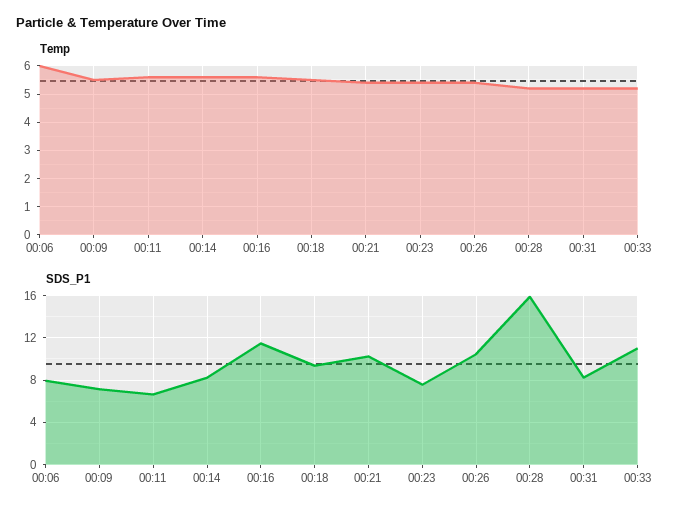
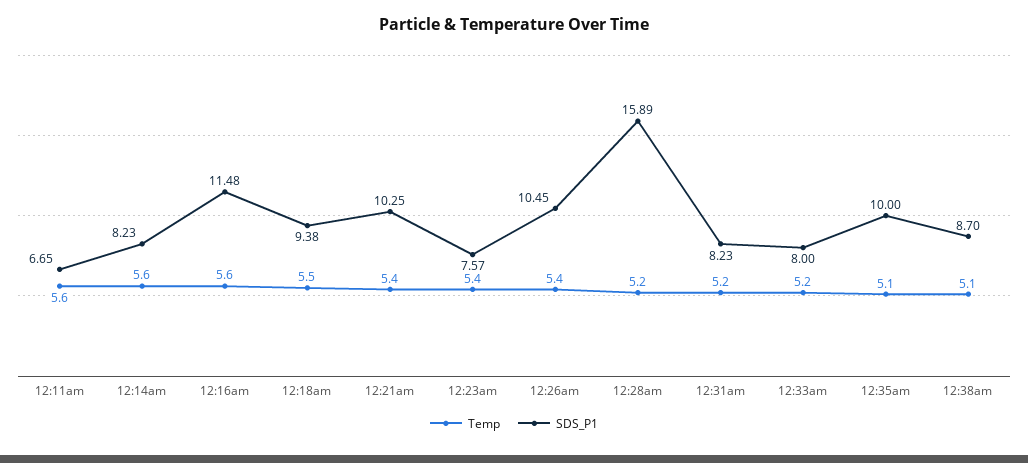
Temp, 00:06: 6 -> none
Temp, 00:09: 5.5 -> none
SDS_P1, 00:06: 8 -> none
SDS_P1, 00:09: 7 -> none
SDS_P1, 00:33: 11 -> 8
Temp, 12:35am: none -> 5.1
SDS_P1, 12:35am: none -> 10
Temp, 12:38am: none -> 5.1
SDS_P1, 12:38am: none -> 8.7

